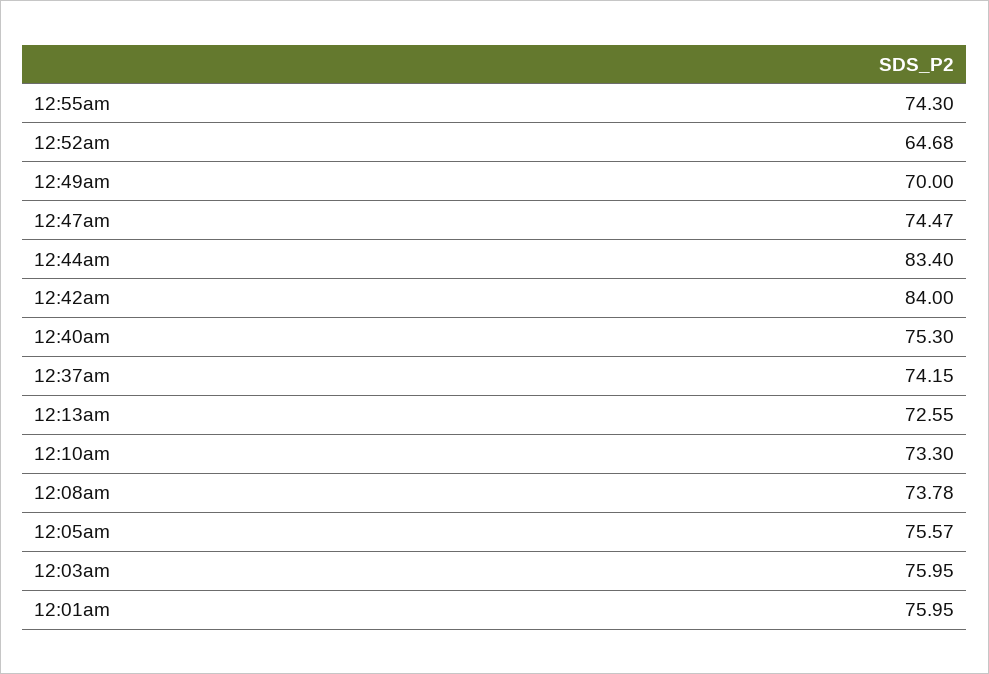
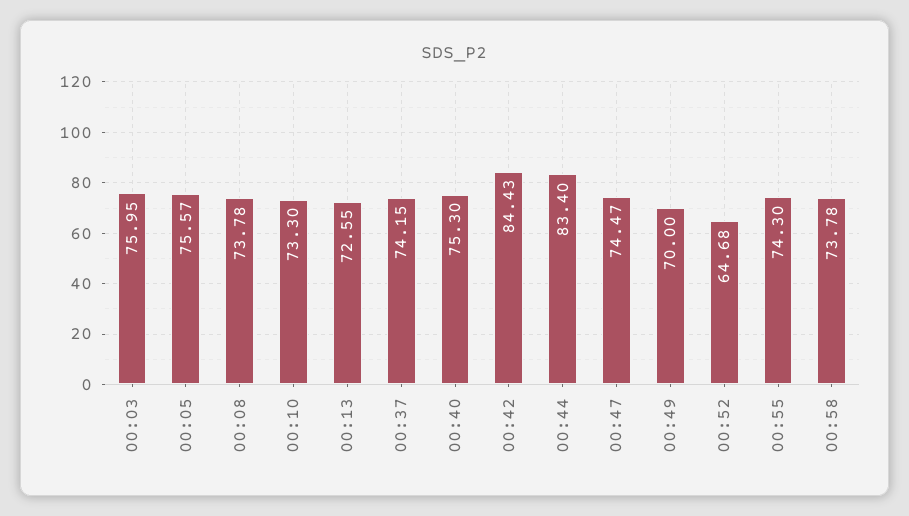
12:42am: 84 -> 84.43
12:01am: 75.95 -> none
00:58: none -> 73.78

